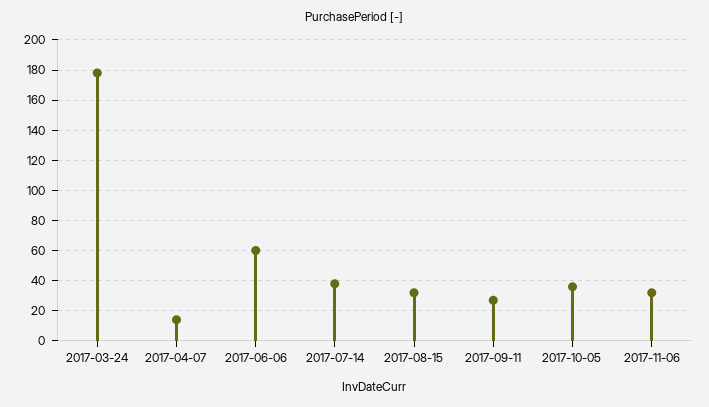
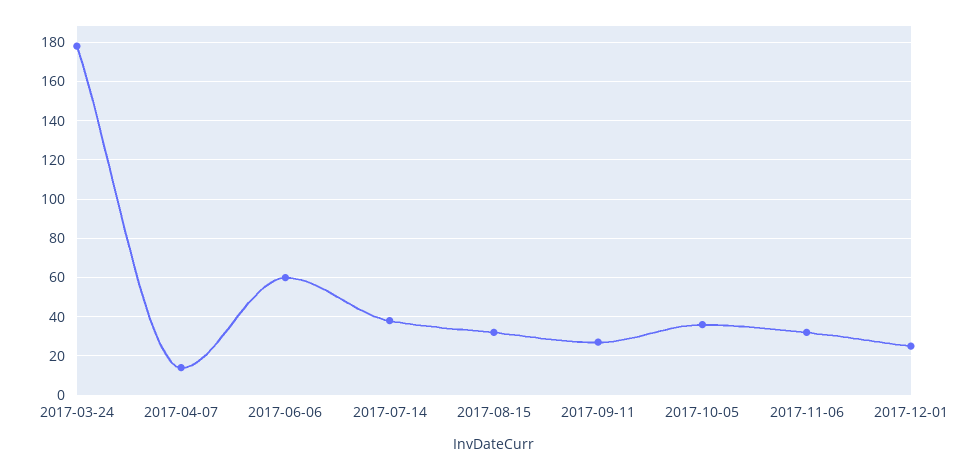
2017-12-01: none -> 25

